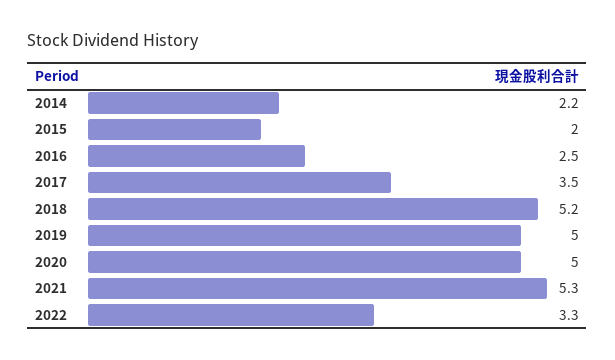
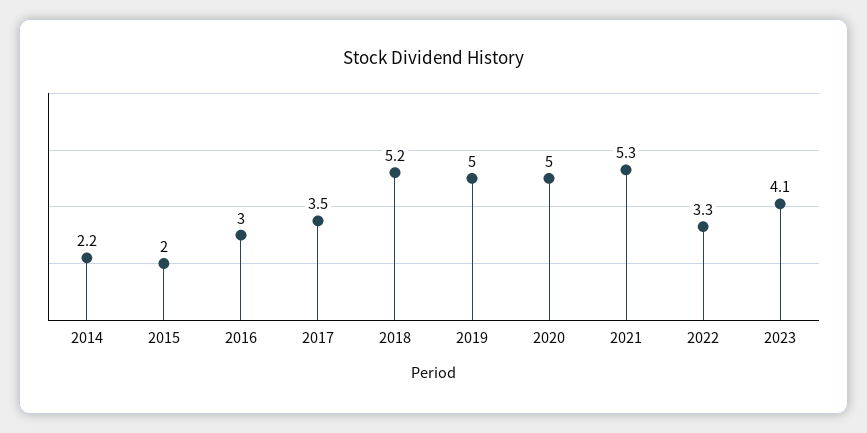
2016: 2.5 -> 3
2023: none -> 4.1

